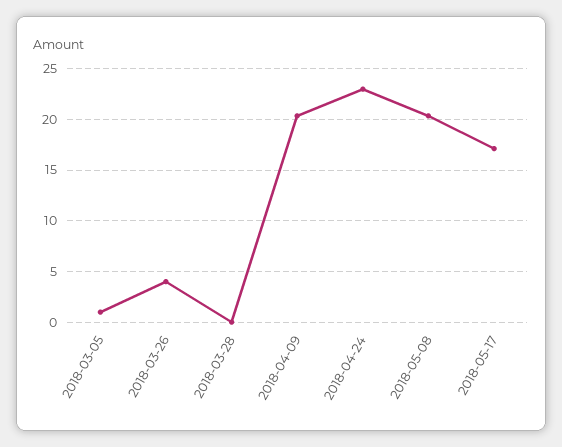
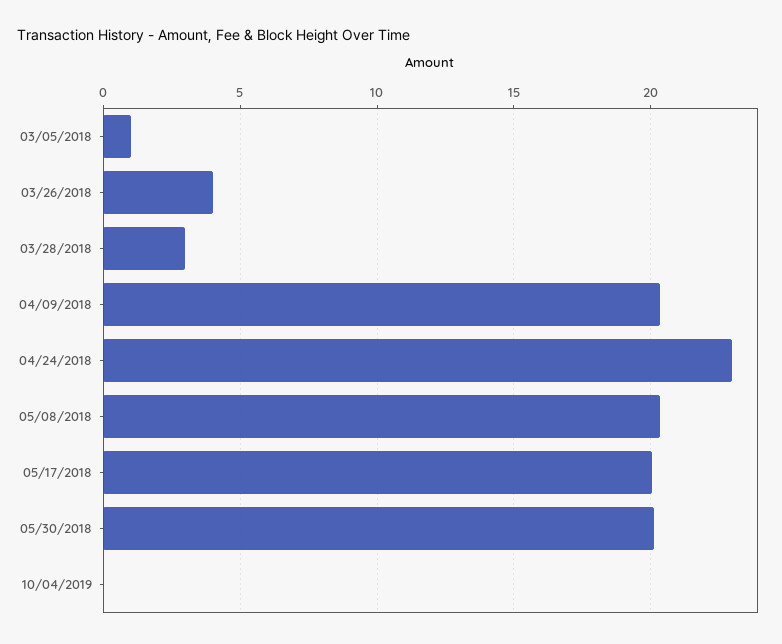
2018-03-28: 0 -> 3
2018-05-17: 17 -> 20
05/30/2018: none -> 20
10/04/2019: none -> 0

